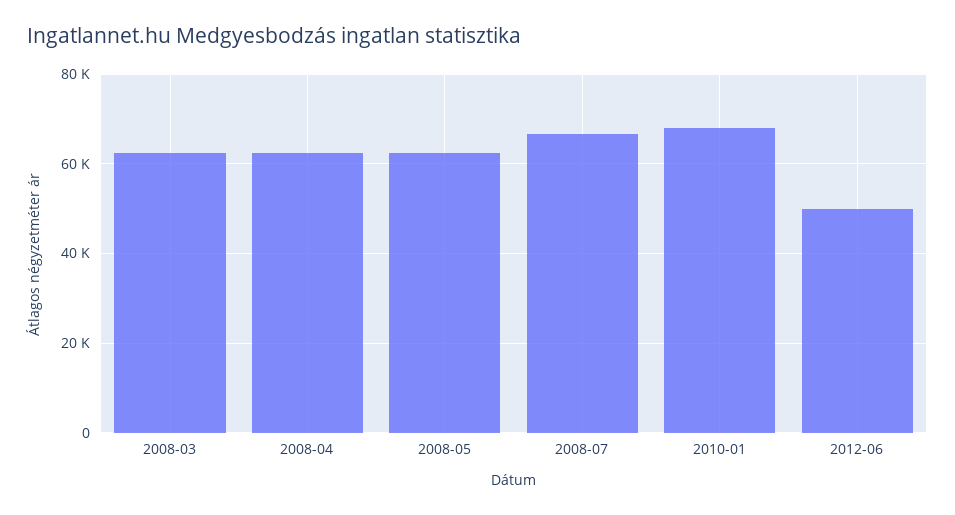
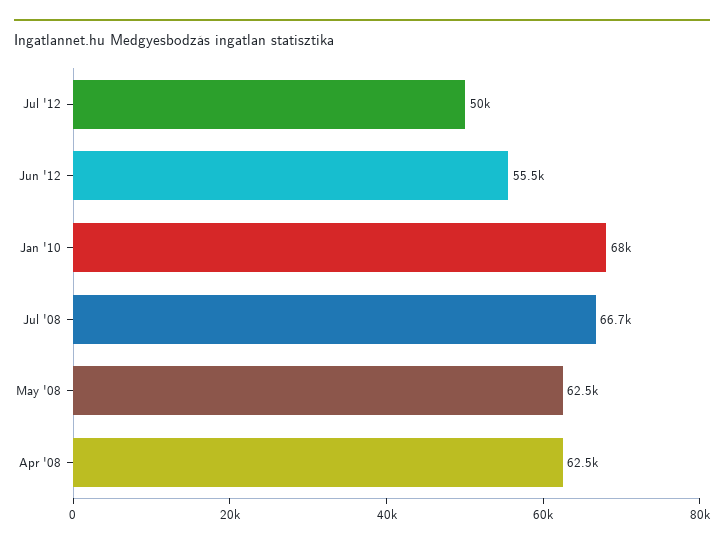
2008-03: 62000 -> none
2012-06: 50000 -> 55500
Jul '12: none -> 50000

